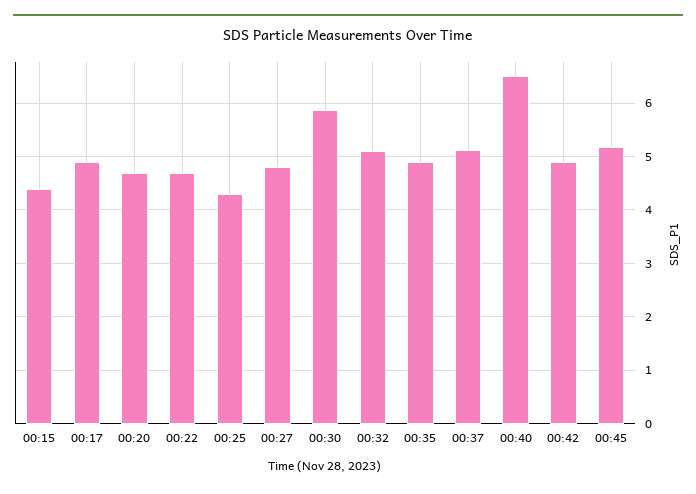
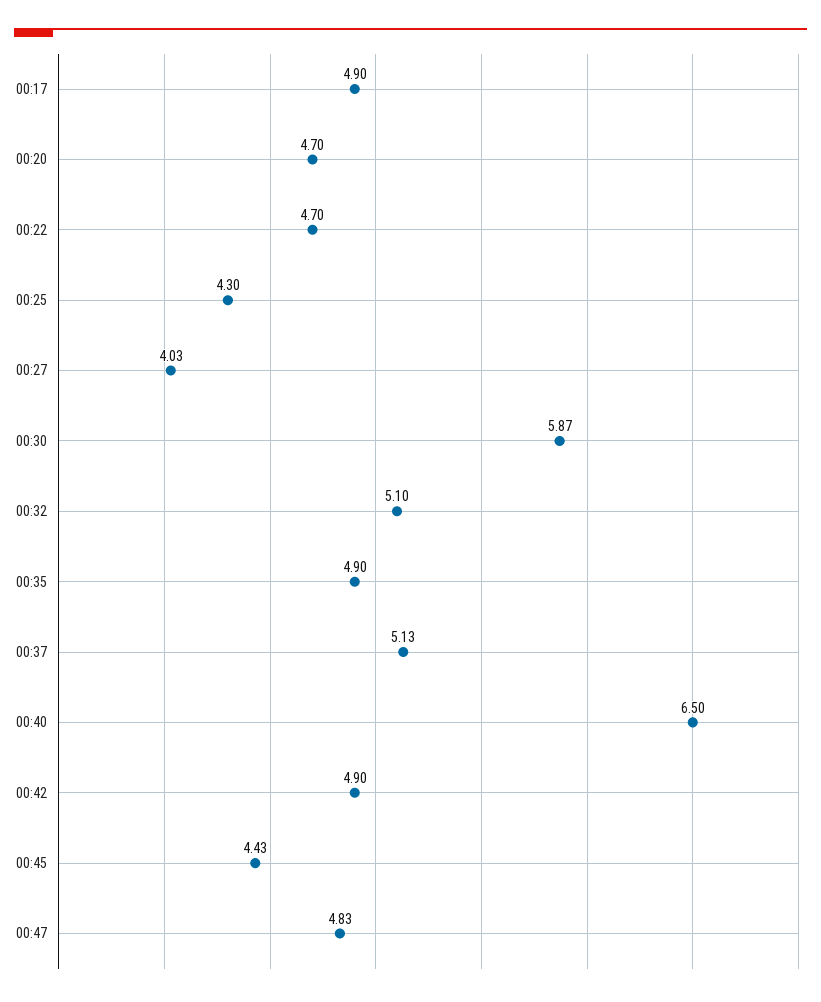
00:15: 4.4 -> none
00:27: 4.8 -> 4.03
00:45: 5.2 -> 4.43
00:47: none -> 4.83

